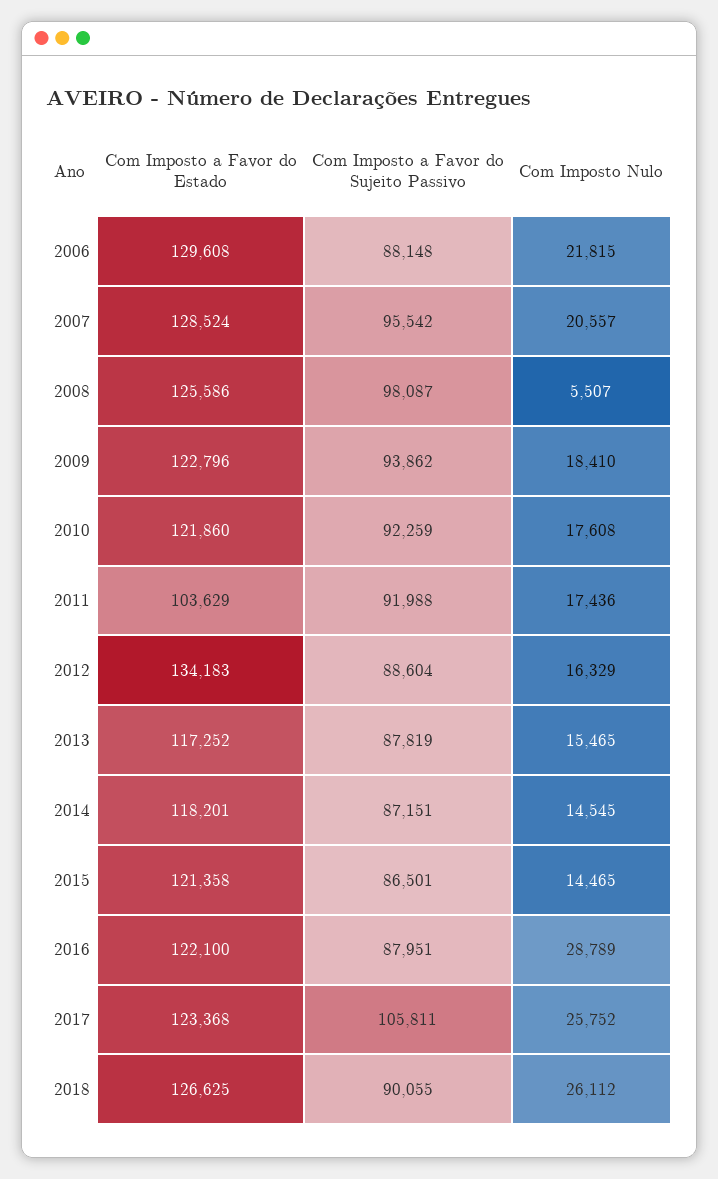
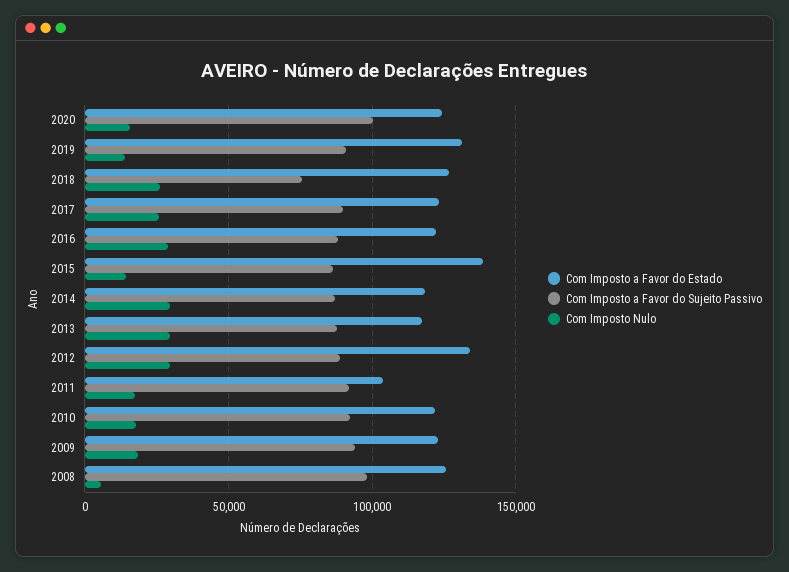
Com Imposto a Favor do Estado, 2006: 129608 -> none
Com Imposto a Favor do Sujeito Passivo, 2006: 88148 -> none
Com Imposto Nulo, 2006: 21815 -> none
Com Imposto a Favor do Estado, 2007: 128524 -> none
Com Imposto a Favor do Sujeito Passivo, 2007: 95542 -> none
Com Imposto Nulo, 2007: 20557 -> none
Com Imposto Nulo, 2012: 16329 -> 30000
Com Imposto Nulo, 2013: 15465 -> 30000
Com Imposto Nulo, 2014: 14545 -> 30000
Com Imposto a Favor do Estado, 2015: 121358 -> 140000
Com Imposto a Favor do Sujeito Passivo, 2017: 105811 -> 90000
Com Imposto a Favor do Sujeito Passivo, 2018: 90055 -> 75000
Com Imposto a Favor do Estado, 2020: none -> 125000
Com Imposto a Favor do Sujeito Passivo, 2020: none -> 100000
Com Imposto Nulo, 2020: none -> 15000
Com Imposto a Favor do Estado, 2019: none -> 130000
Com Imposto a Favor do Sujeito Passivo, 2019: none -> 90000
Com Imposto Nulo, 2019: none -> 15000

